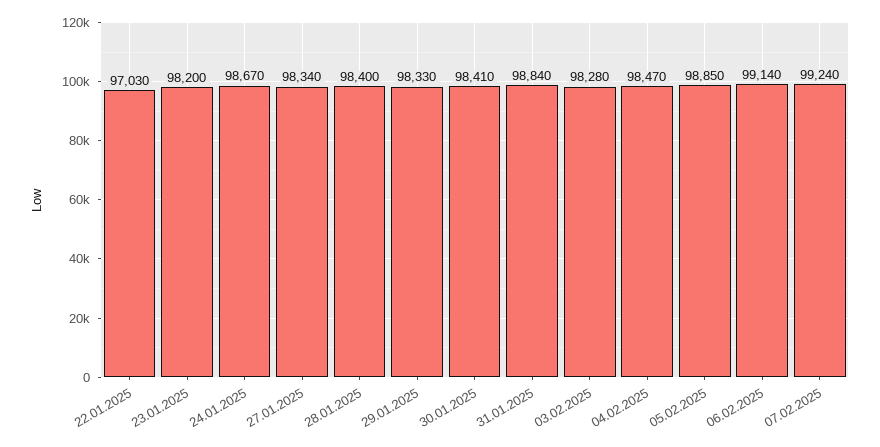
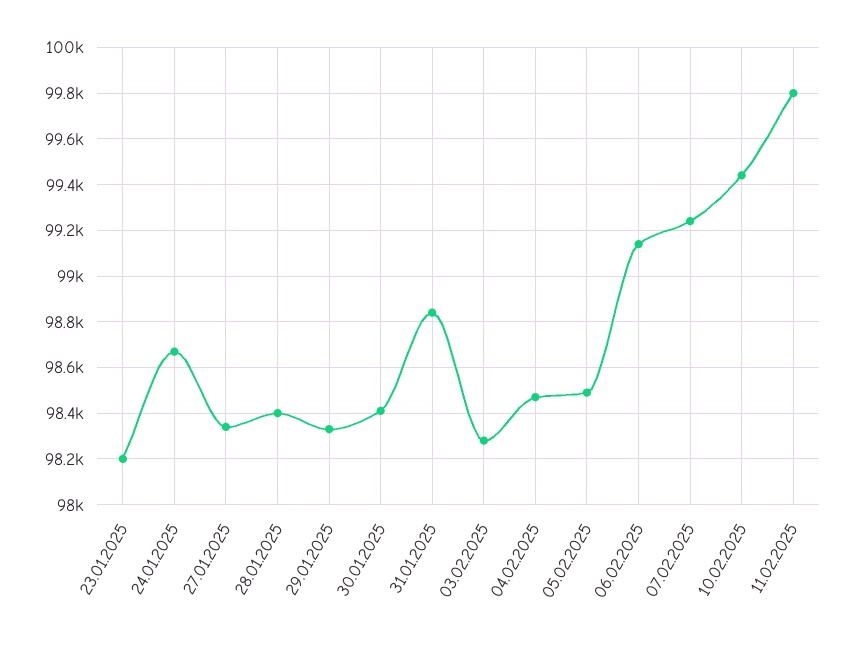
22.01.2025: 97030 -> none
05.02.2025: 98850 -> 98500
10.02.2025: none -> 99450
11.02.2025: none -> 99800

